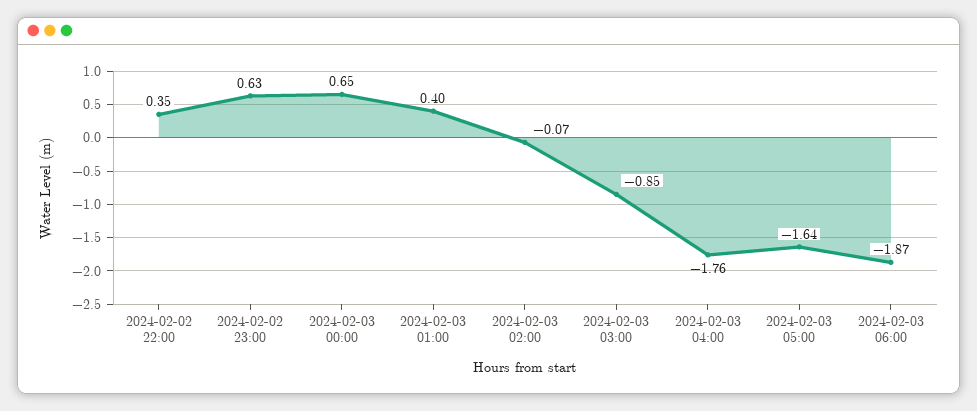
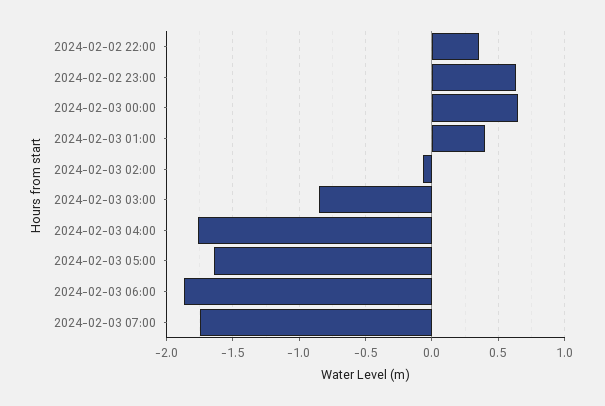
2024-02-03 07:00: none -> -1.75

